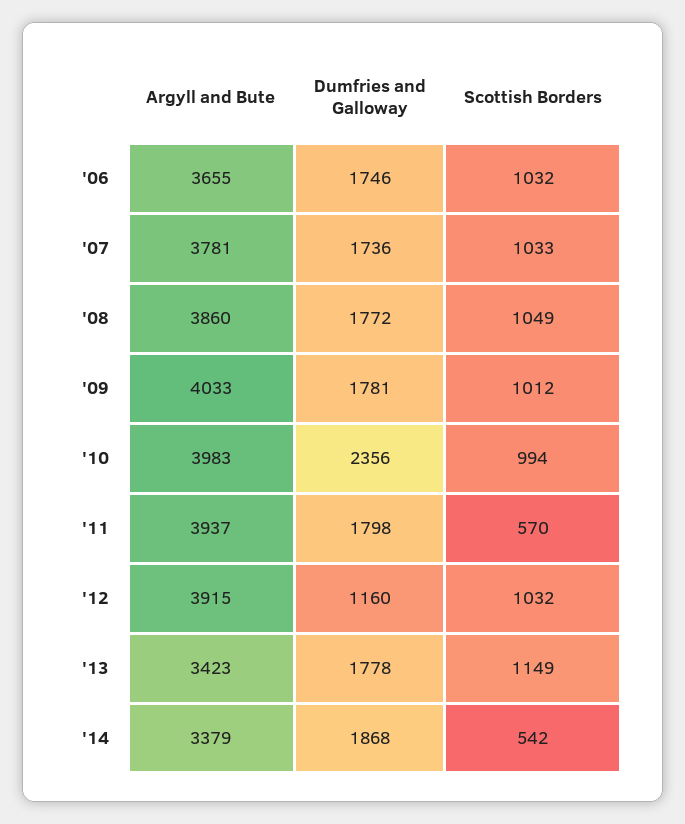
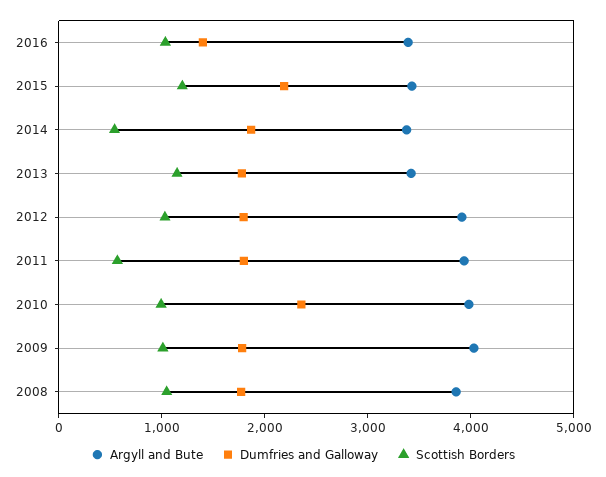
Argyll and Bute, '06: 3655 -> none
Dumfries and Galloway, '06: 1746 -> none
Scottish Borders, '06: 1032 -> none
Argyll and Bute, '07: 3781 -> none
Dumfries and Galloway, '07: 1736 -> none
Scottish Borders, '07: 1033 -> none
Dumfries and Galloway, '12: 1160 -> 1800
Argyll and Bute, 2016: none -> 3400
Dumfries and Galloway, 2016: none -> 1400
Scottish Borders, 2016: none -> 1000
Argyll and Bute, 2015: none -> 3400
Dumfries and Galloway, 2015: none -> 2200
Scottish Borders, 2015: none -> 1200

